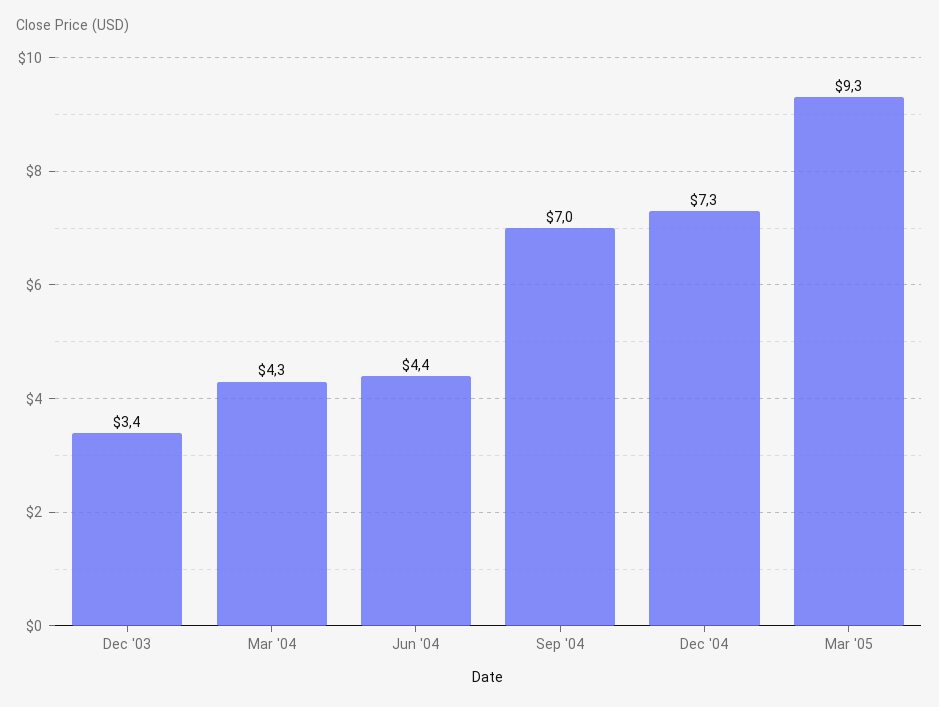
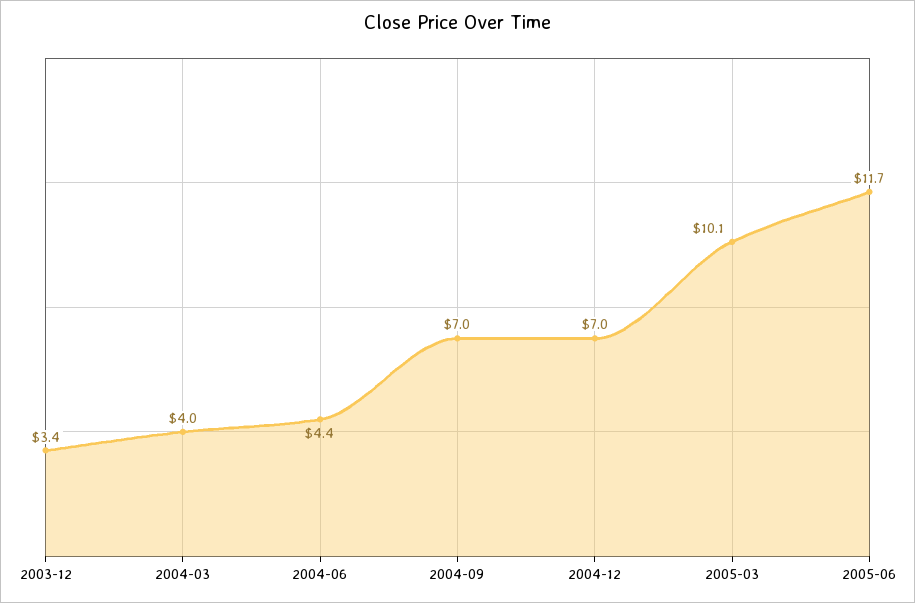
Mar '04: 4.3 -> 4
Dec '04: 7.3 -> 7
Mar '05: 9.3 -> 10.1
2005-06: none -> 11.7

